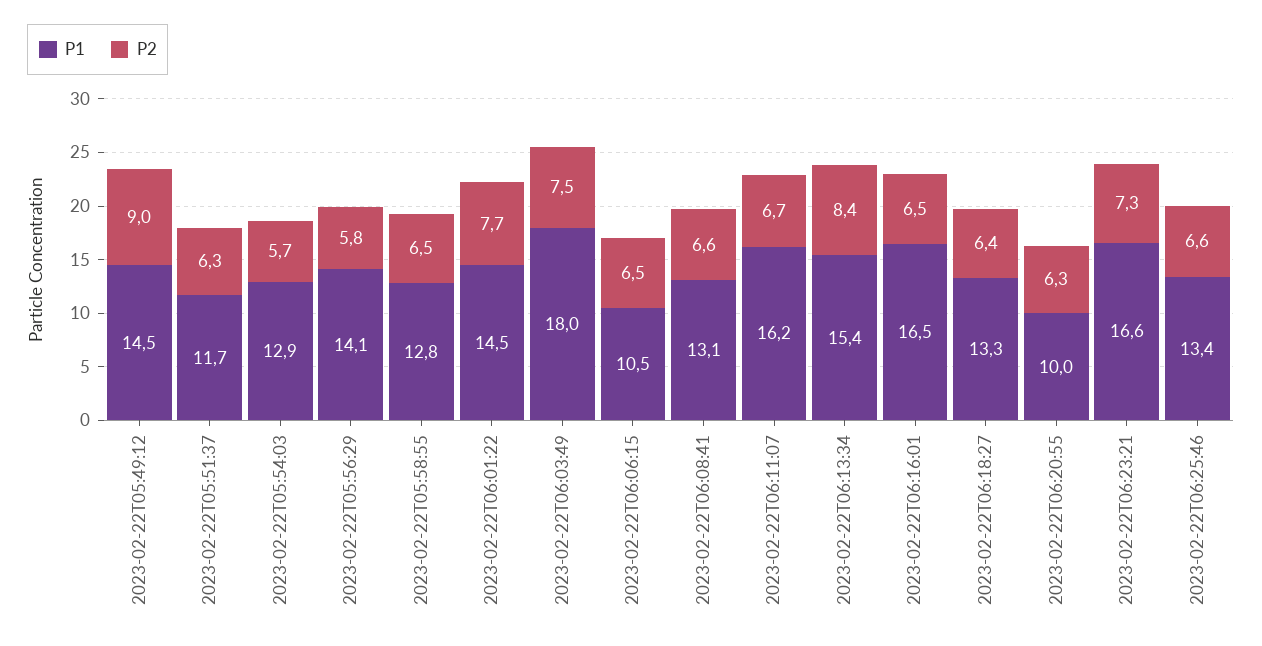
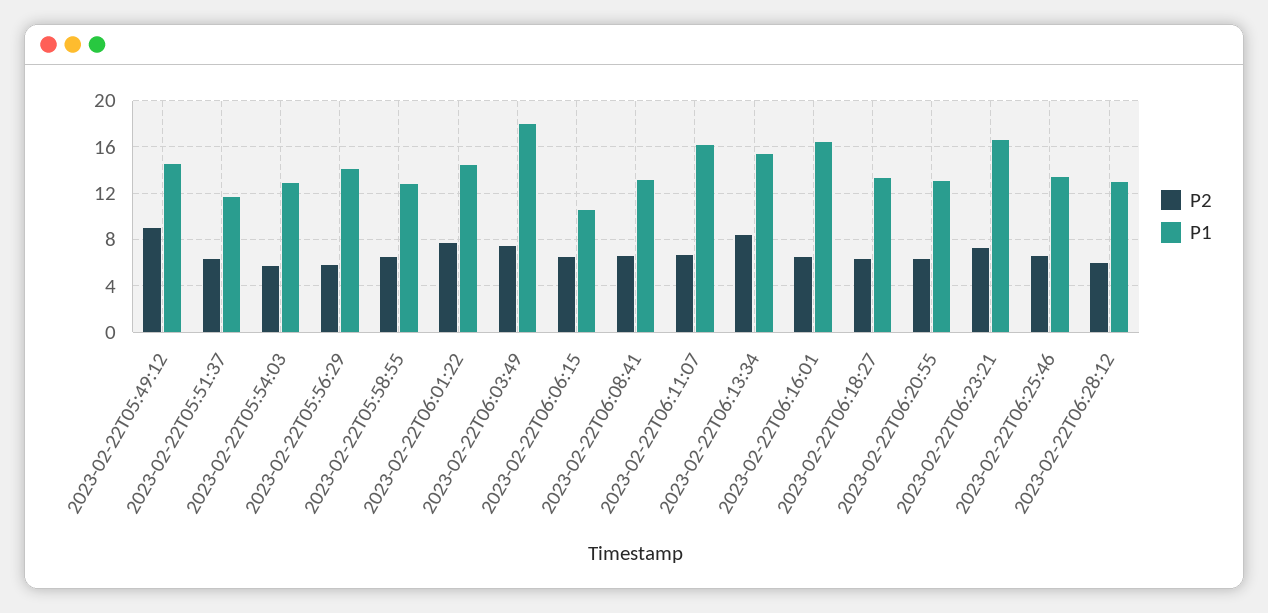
P1, 2023-02-22T06:20:55: 10 -> 13
P2, 2023-02-22T06:28:12: none -> 6
P1, 2023-02-22T06:28:12: none -> 13

